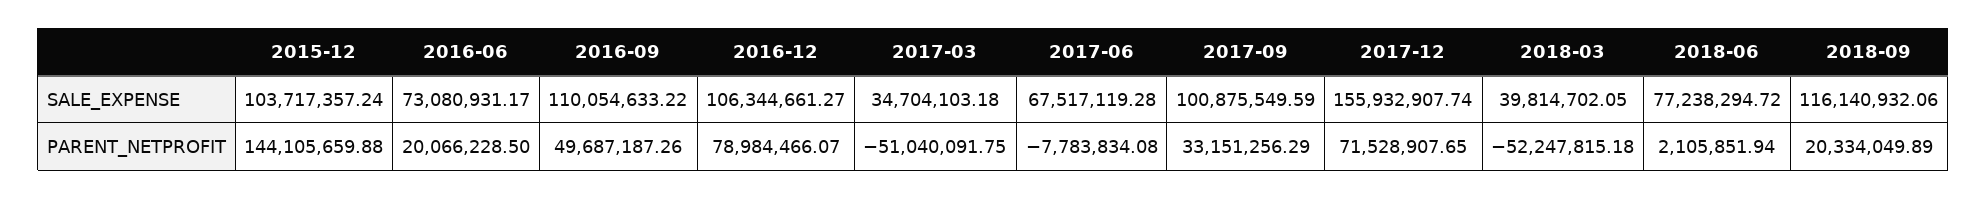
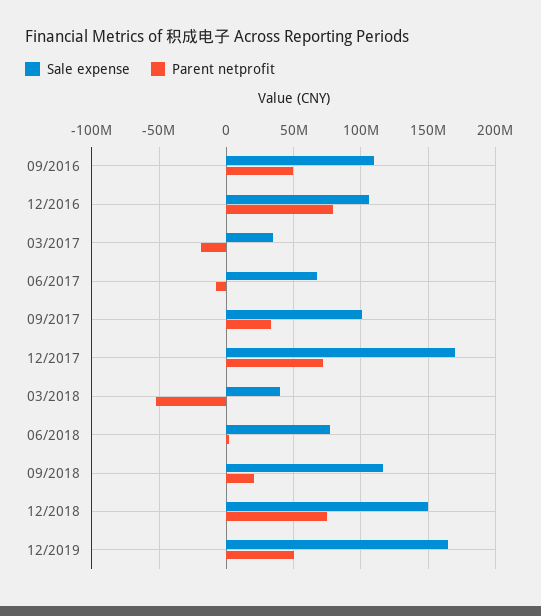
SALE_EXPENSE, 2015-12: 103717357.24 -> none
SALE_EXPENSE, 2016-06: 73080931.17 -> none
SALE_EXPENSE, 2017-12: 155932907.74 -> 170000000
PARENT_NETPROFIT, 2015-12: 144105659.88 -> none
PARENT_NETPROFIT, 2016-06: 20066228.5 -> none
PARENT_NETPROFIT, 2017-03: -51040091.75 -> -20000000
SALE_EXPENSE, 12/2018: none -> 150000000
PARENT_NETPROFIT, 12/2018: none -> 75000000
SALE_EXPENSE, 12/2019: none -> 165000000
PARENT_NETPROFIT, 12/2019: none -> 50000000

